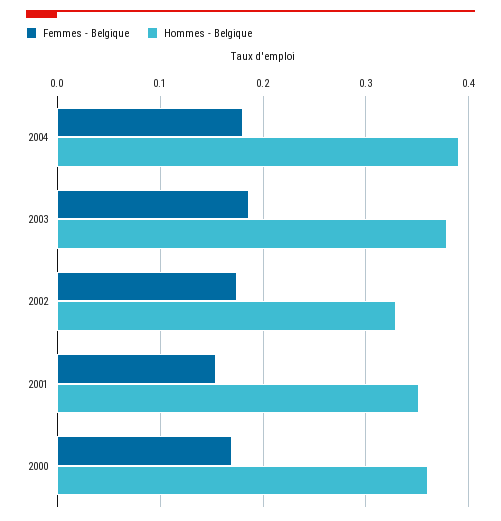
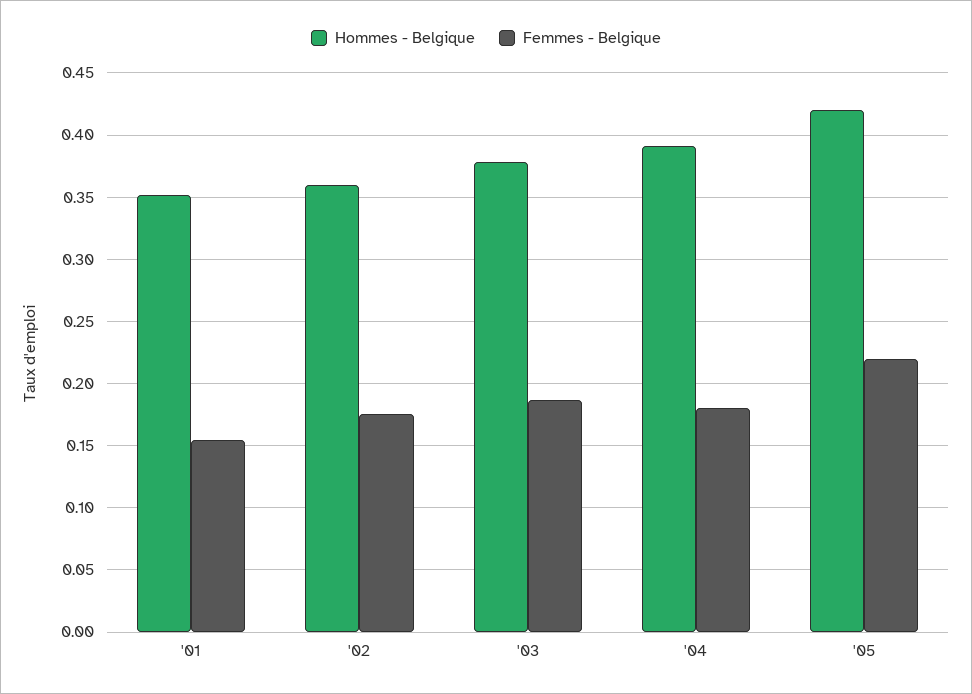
Hommes - Belgique, 2002: 0.33 -> 0.36
Femmes - Belgique, 2000: 0.17 -> none
Hommes - Belgique, 2000: 0.36 -> none
Hommes - Belgique, '05: none -> 0.42
Femmes - Belgique, '05: none -> 0.22

